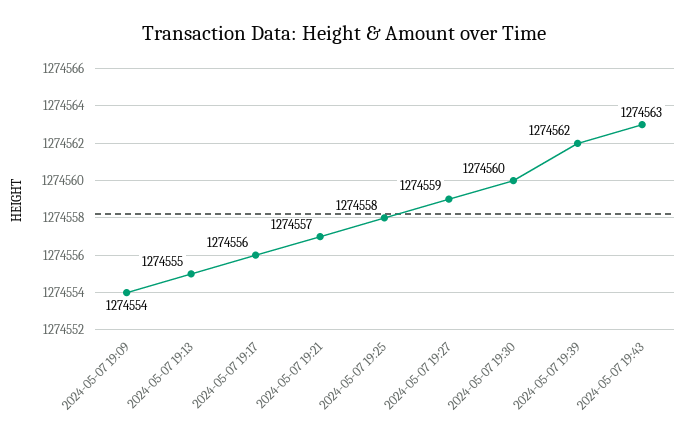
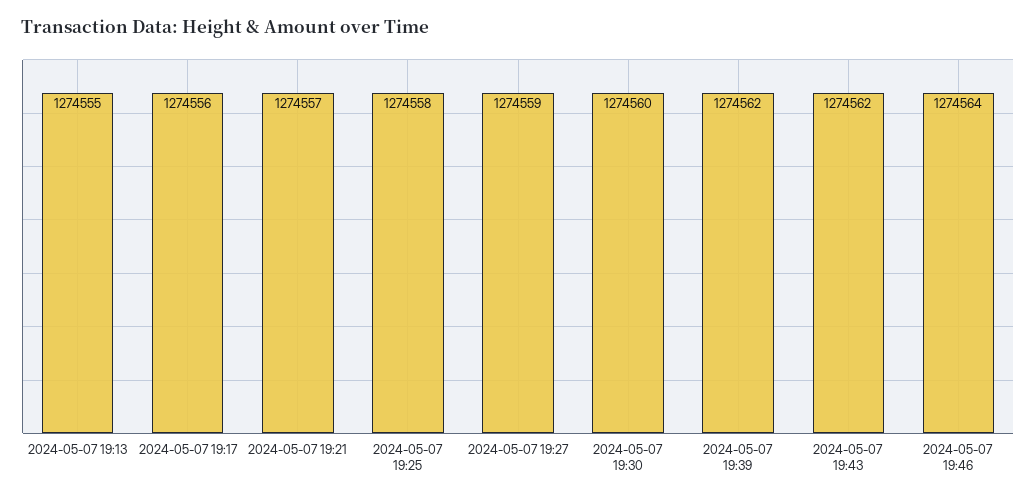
2024-05-07 19:09: 1274554 -> none
2024-05-07 19:43: 1274563 -> 1274562
2024-05-07 19:46: none -> 1274564

